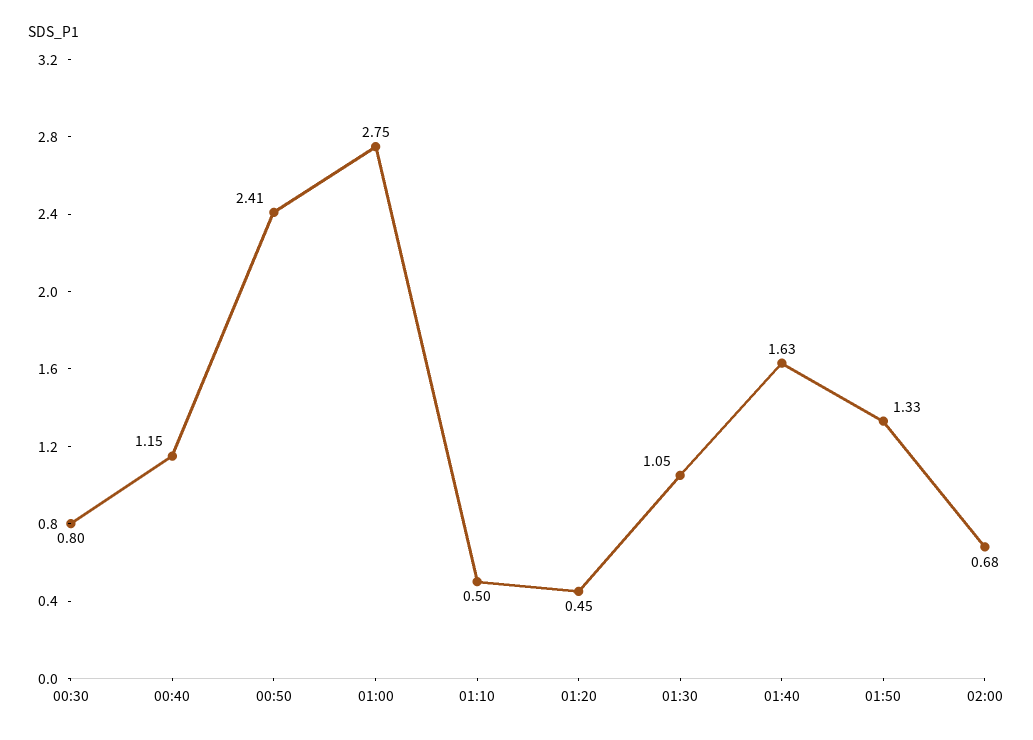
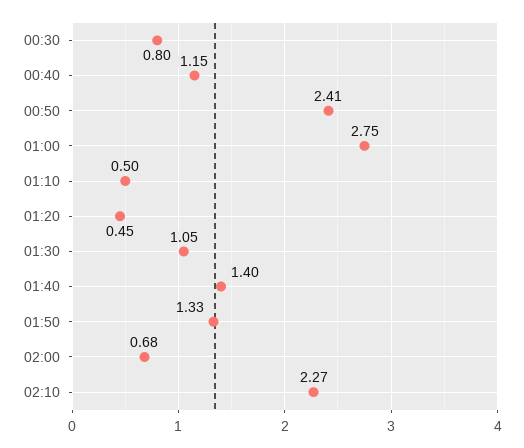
01:40: 1.63 -> 1.4
02:10: none -> 2.27

